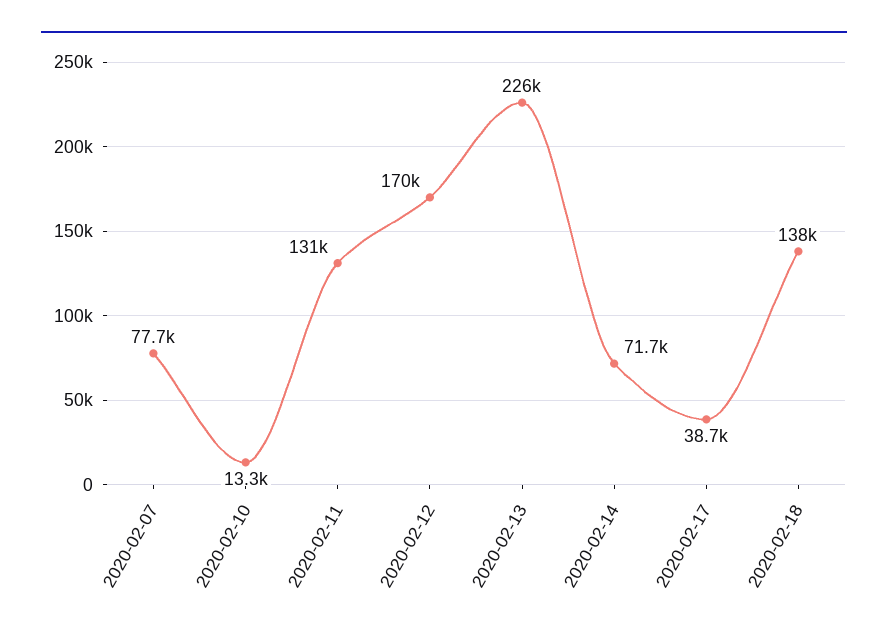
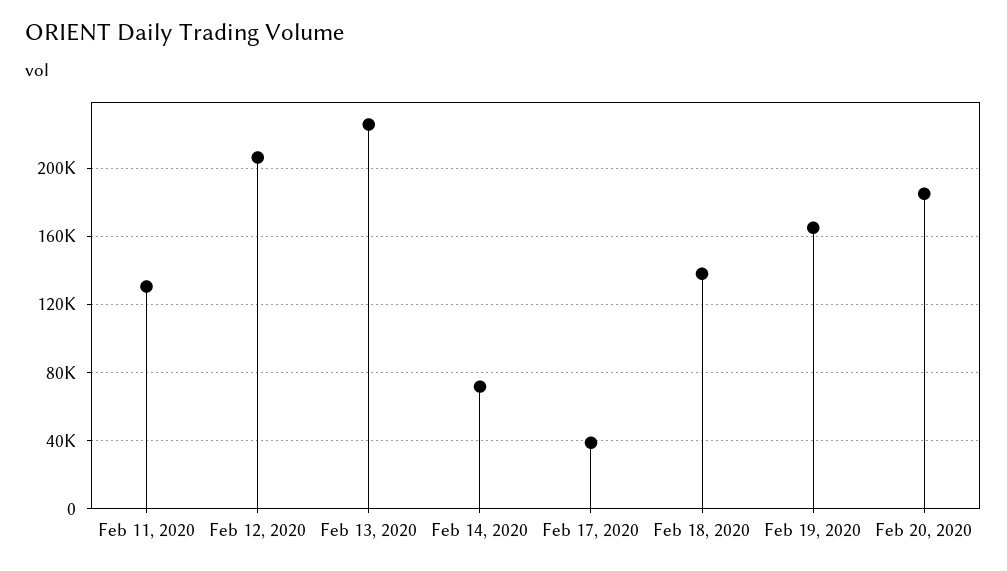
2020-02-07: 77700 -> none
2020-02-10: 13300 -> none
2020-02-12: 170000 -> 205000
Feb 19, 2020: none -> 165000
Feb 20, 2020: none -> 185000

